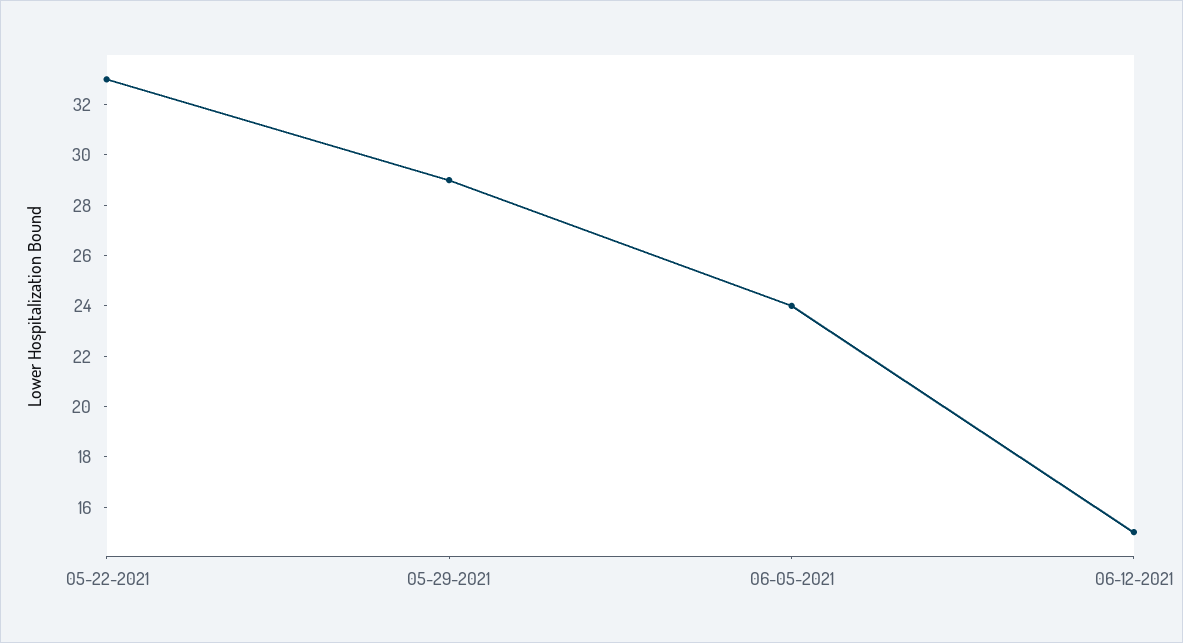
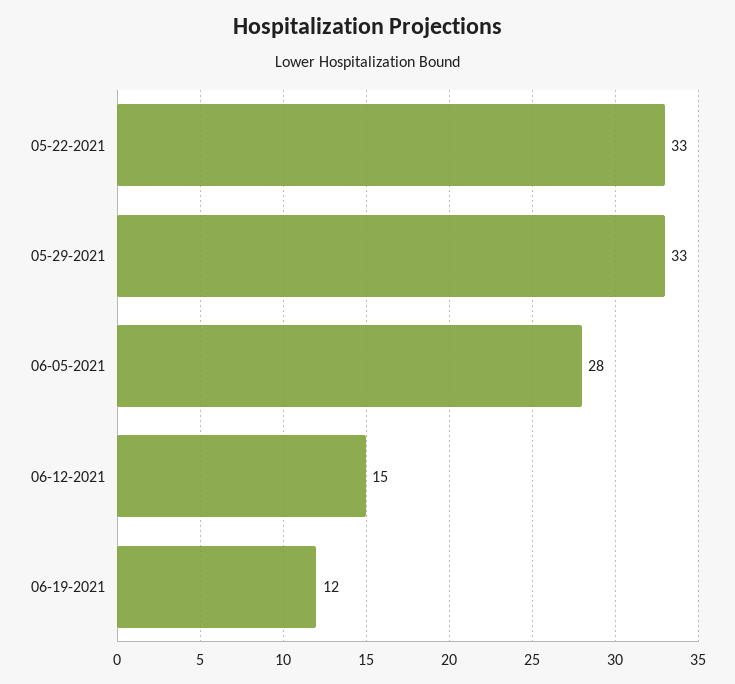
05-29-2021: 29 -> 33
06-05-2021: 24 -> 28
06-19-2021: none -> 12

